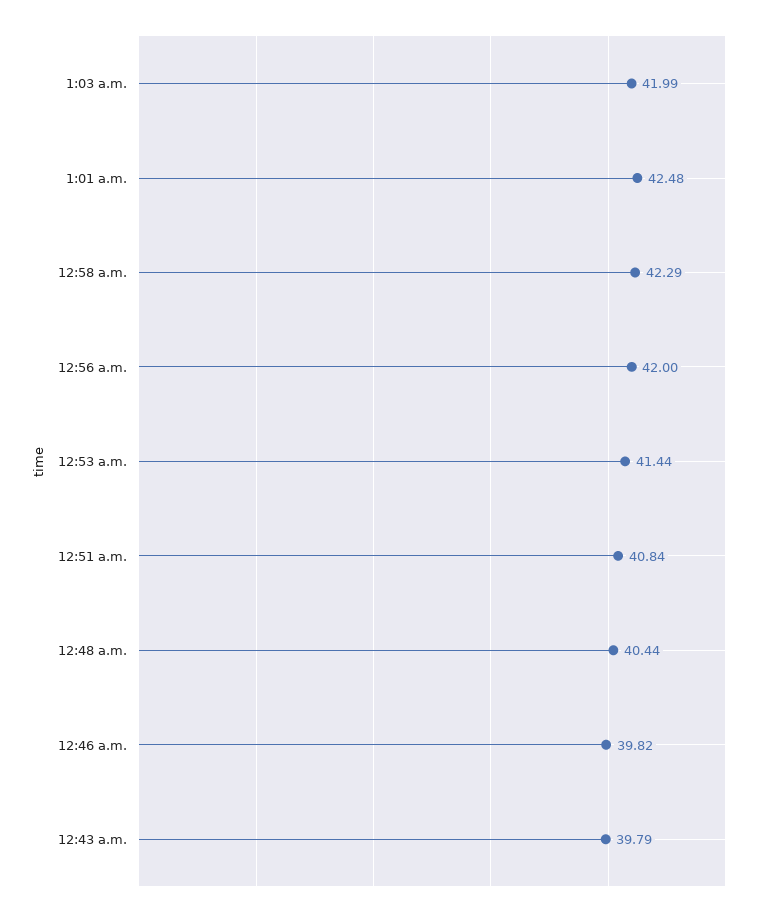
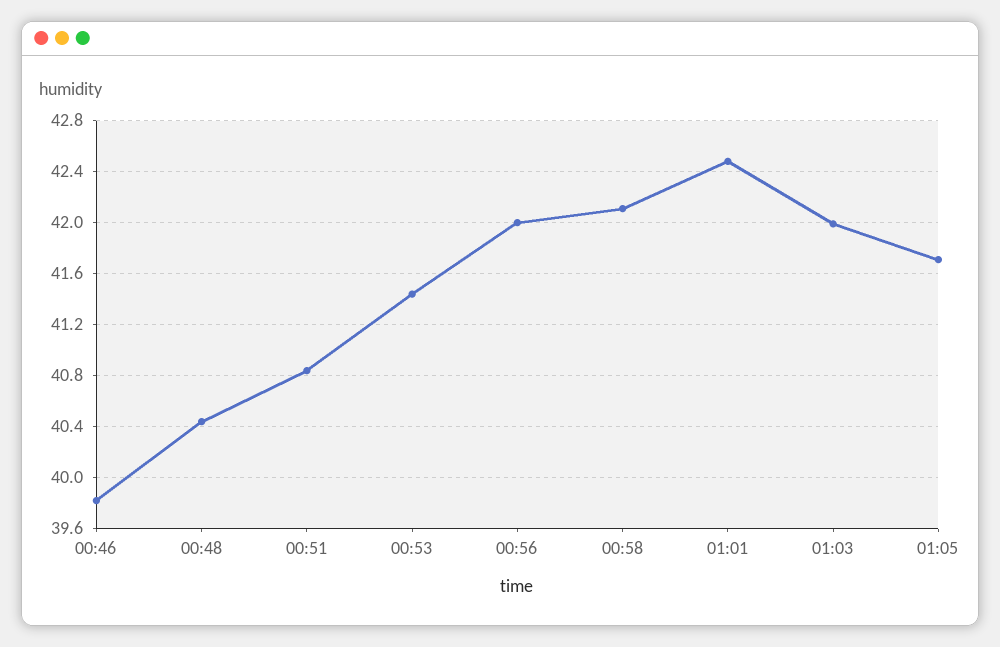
12:58 a.m.: 42.29 -> 42.1
12:43 a.m.: 39.79 -> none
01:05: none -> 41.7

